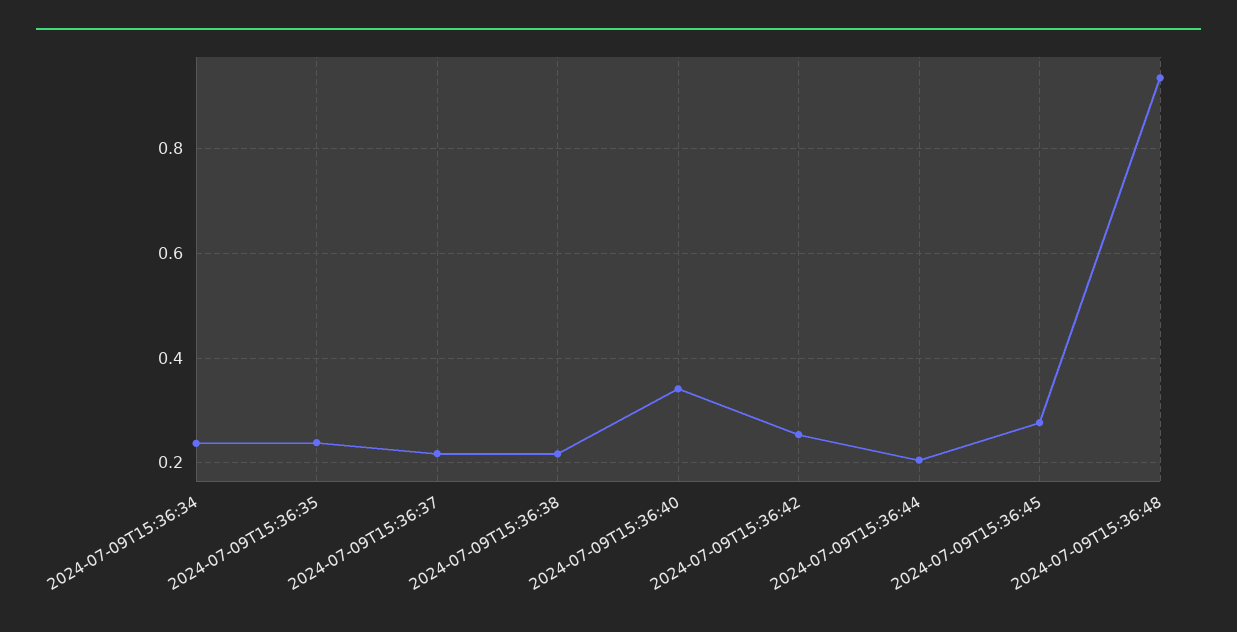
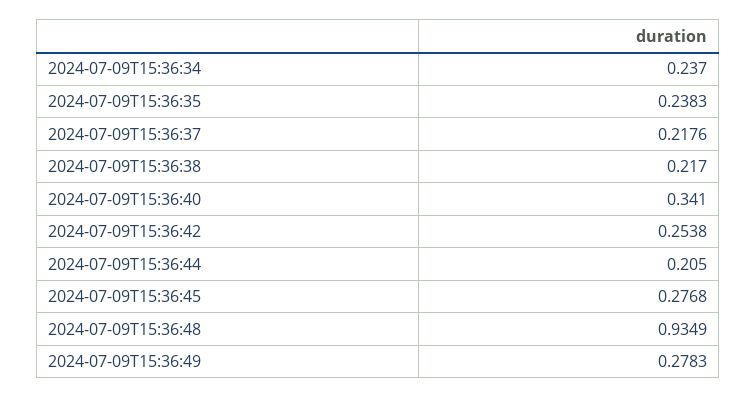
2024-07-09T15:36:49: none -> 0.2783

